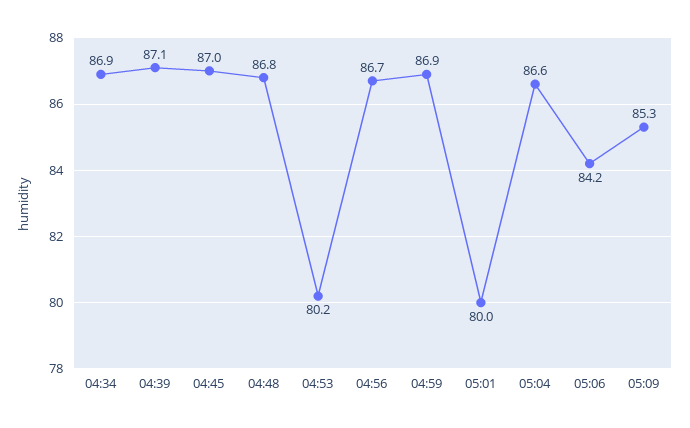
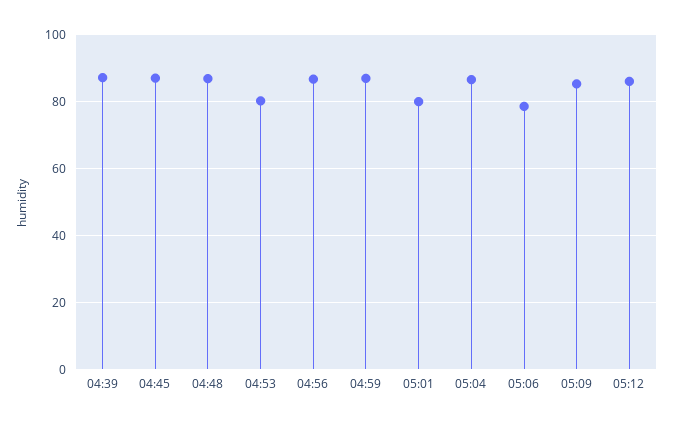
04:34: 86.9 -> none
05:06: 84.2 -> 78
05:12: none -> 86

